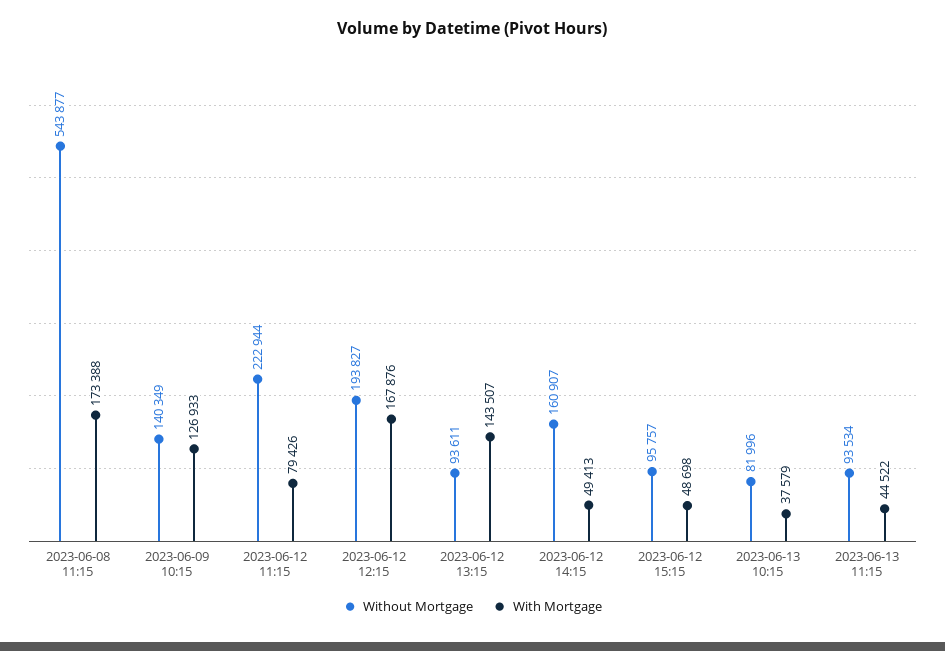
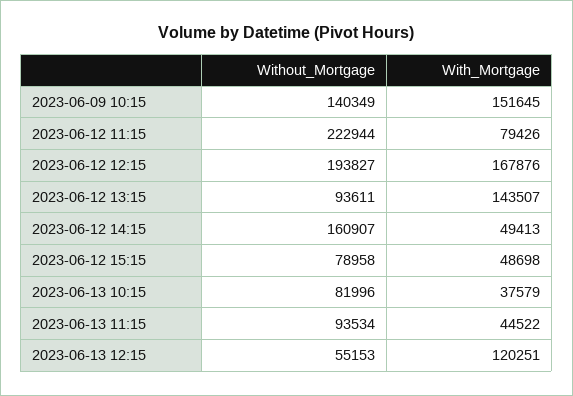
Without Mortgage, 2023-06-08 11:15: 543877 -> none
With Mortgage, 2023-06-08 11:15: 173388 -> none
With Mortgage, 2023-06-09 10:15: 126933 -> 151645
Without Mortgage, 2023-06-12 15:15: 95757 -> 78958
Without Mortgage, 2023-06-13 12:15: none -> 55153
With Mortgage, 2023-06-13 12:15: none -> 120251

